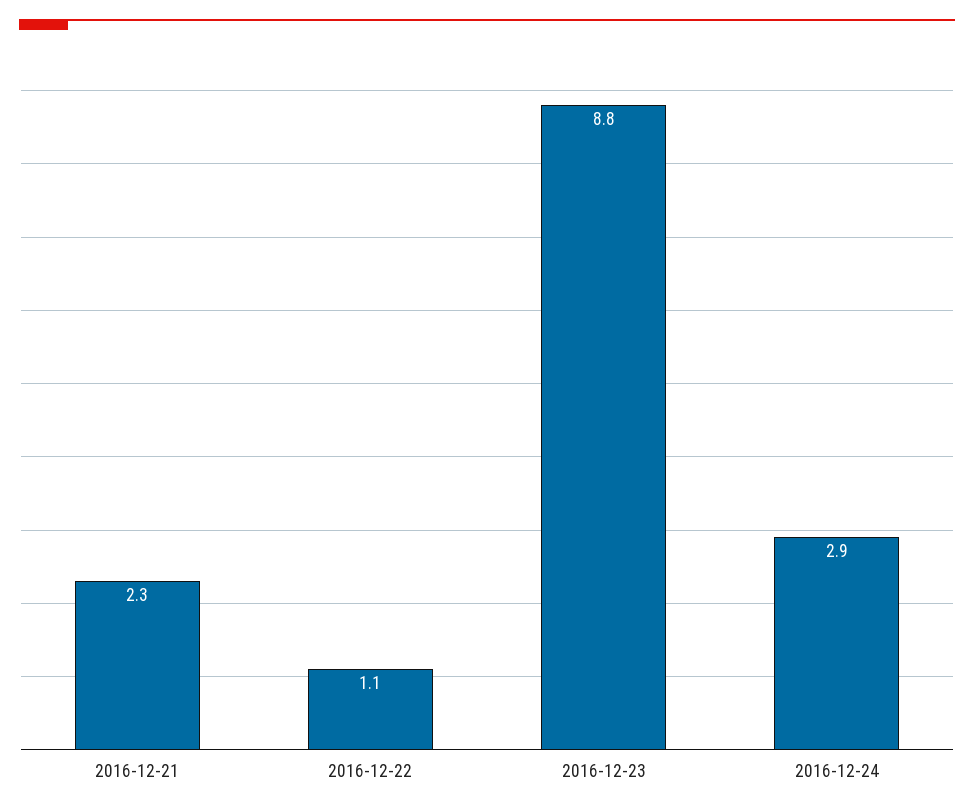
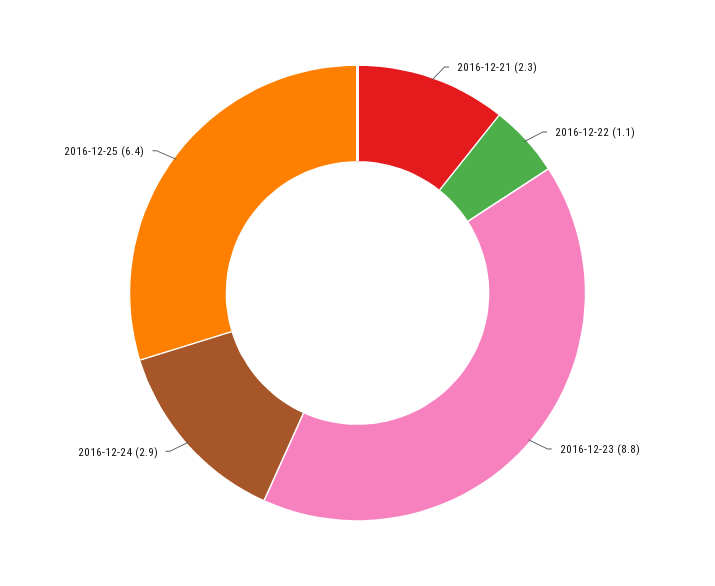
2016-12-25: none -> 6.4

